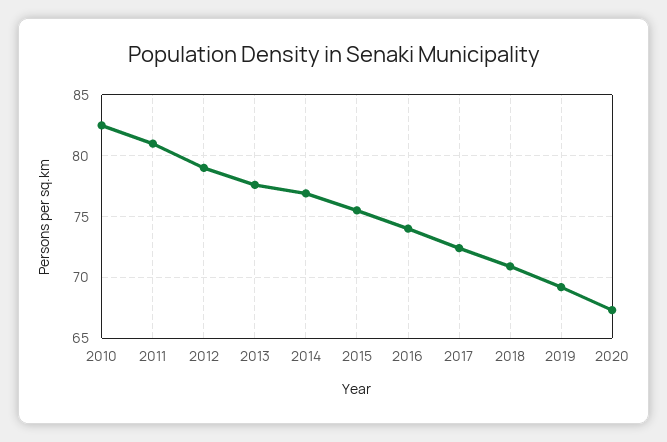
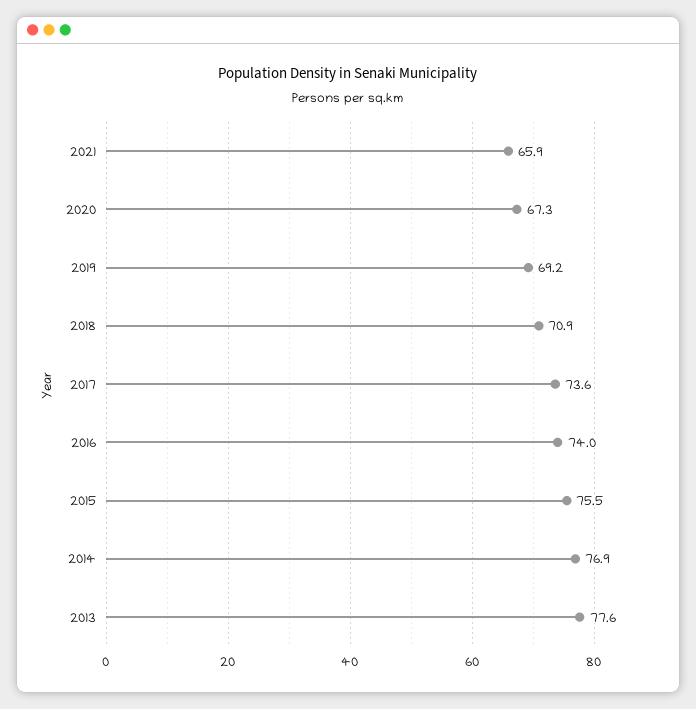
2010: 82.5 -> none
2011: 81 -> none
2012: 79 -> none
2017: 72.5 -> 73.6
2021: none -> 65.9

